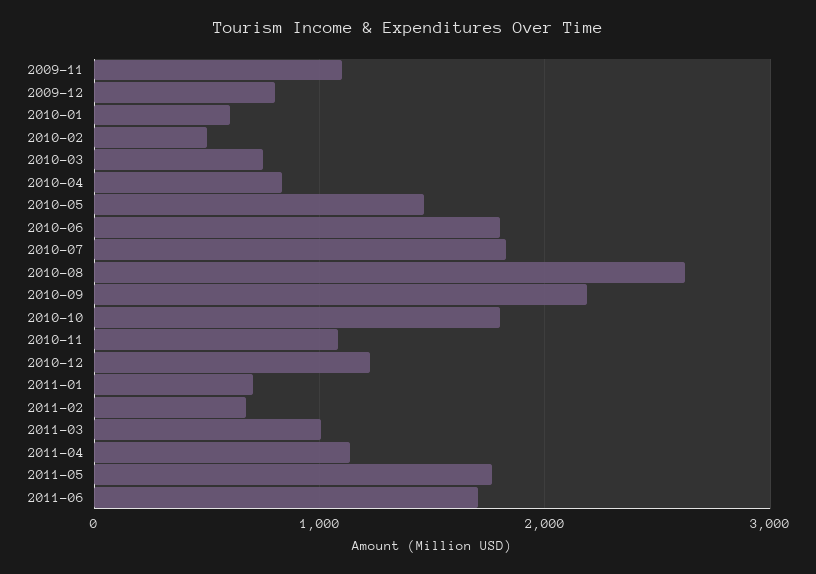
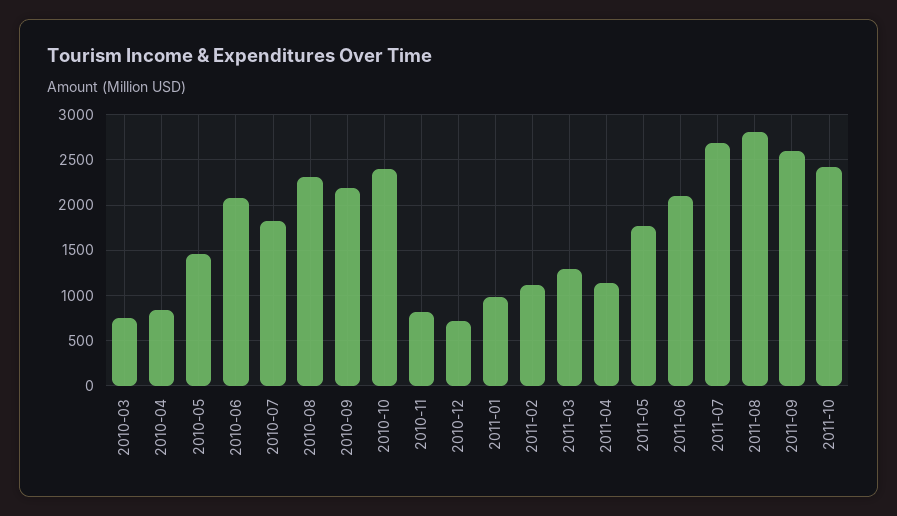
2009-11: 1100 -> none
2009-12: 800 -> none
2010-01: 600 -> none
2010-02: 500 -> none
2010-06: 1800 -> 2100
2010-08: 2600 -> 2300
2010-10: 1800 -> 2400
2010-11: 1100 -> 800
2010-12: 1200 -> 700
2011-01: 700 -> 1000
2011-02: 700 -> 1100
2011-03: 1000 -> 1300
2011-06: 1700 -> 2100
2011-07: none -> 2700
2011-08: none -> 2800
2011-09: none -> 2600
2011-10: none -> 2400

